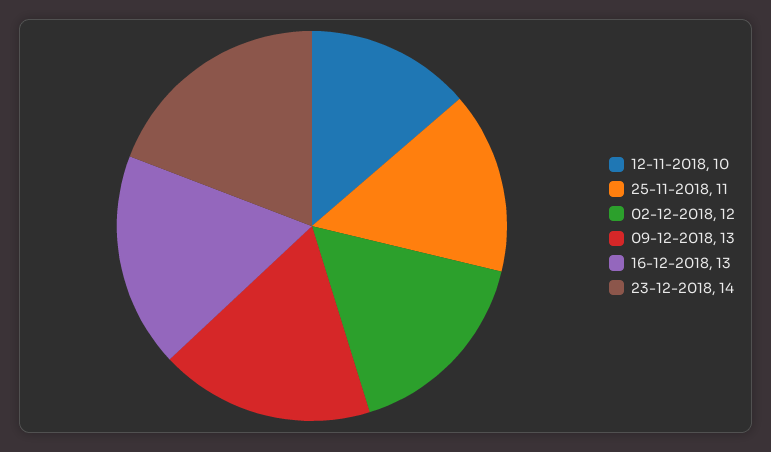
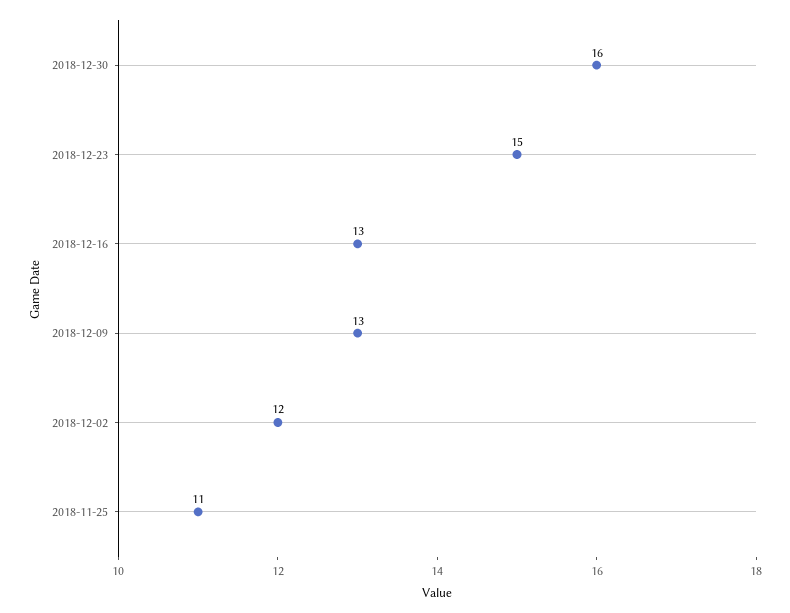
12-11-2018: 10 -> none
23-12-2018: 14 -> 15
2018-12-30: none -> 16

